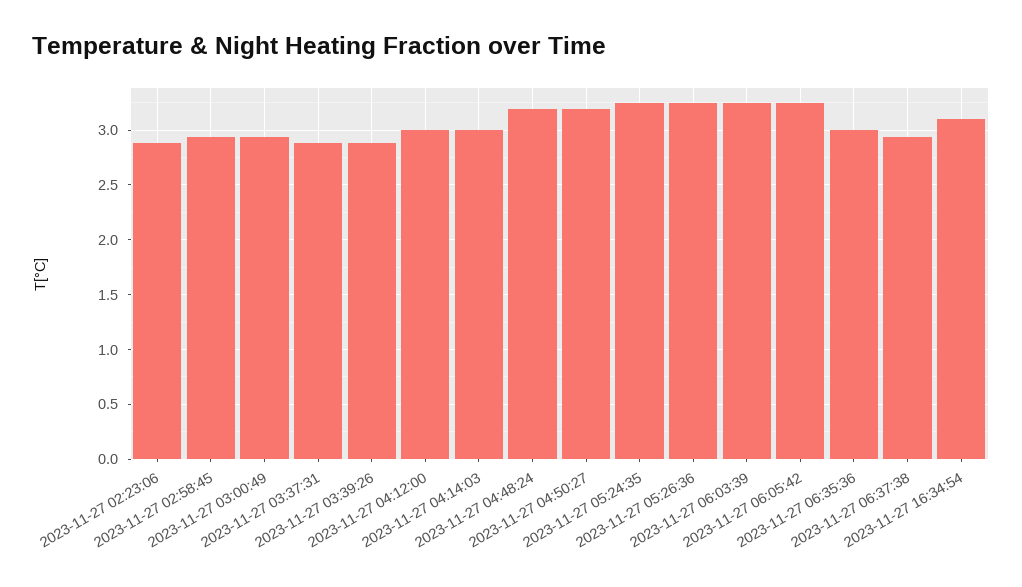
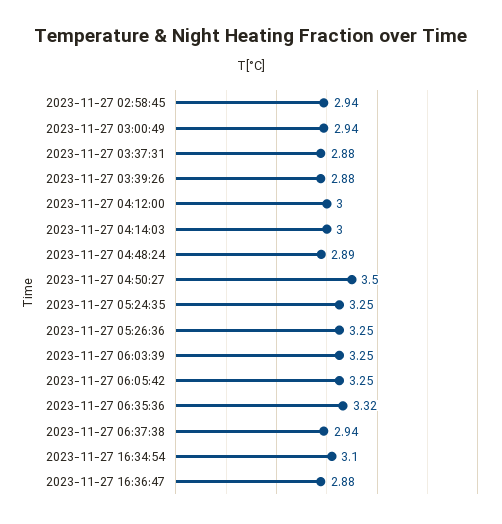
2023-11-27 02:23:06: 2.9 -> none
2023-11-27 04:48:24: 3.2 -> 2.89
2023-11-27 04:50:27: 3.2 -> 3.5
2023-11-27 06:35:36: 3 -> 3.32
2023-11-27 16:36:47: none -> 2.88

